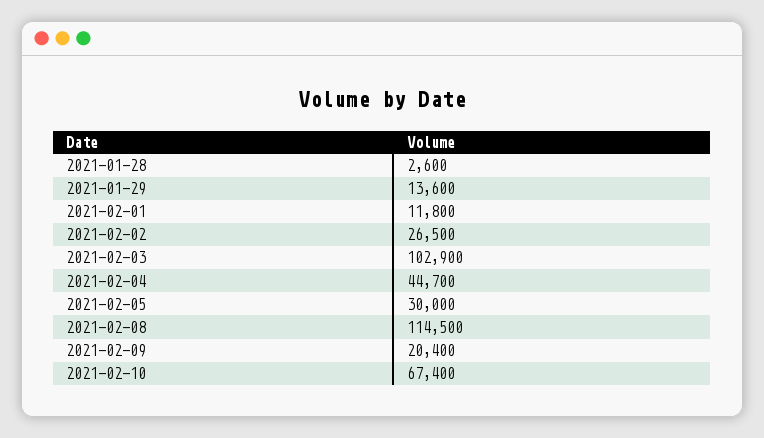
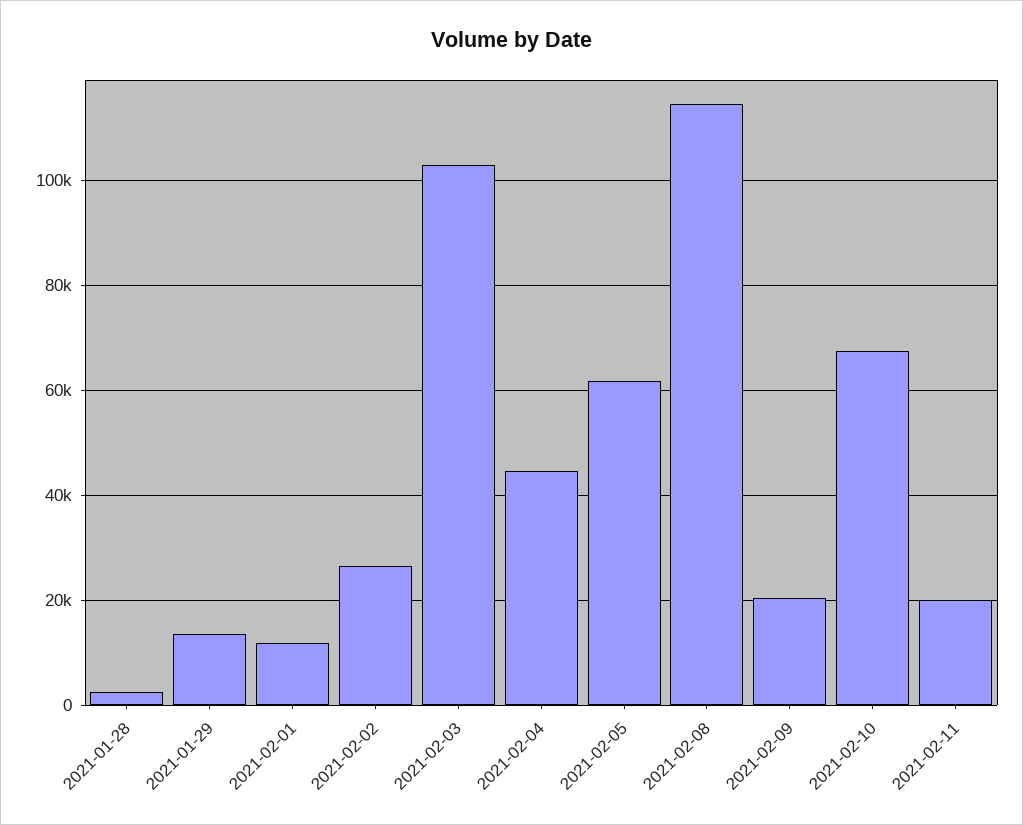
2021-02-05: 30000 -> 62000
2021-02-11: none -> 20000

